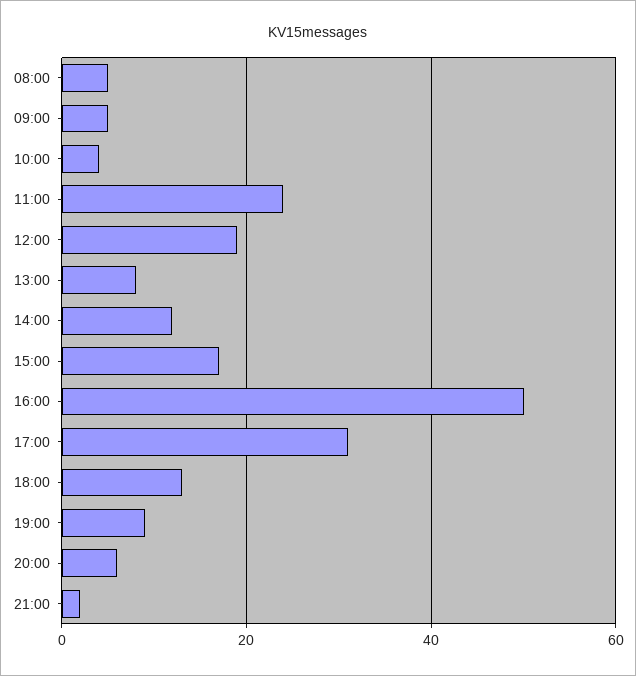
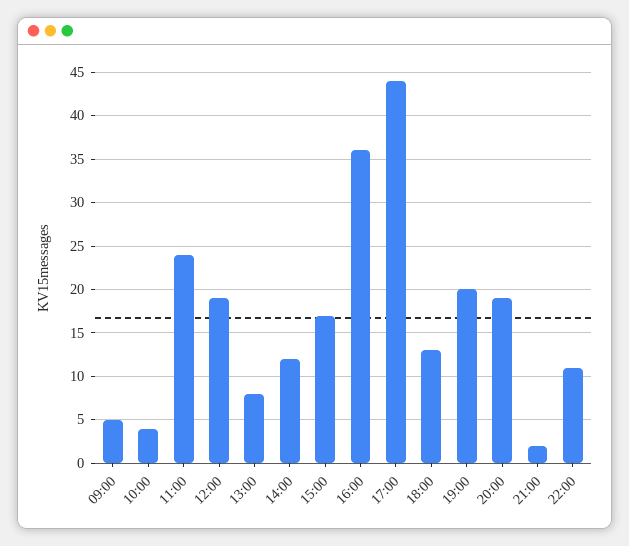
08:00: 5 -> none
16:00: 50 -> 36
17:00: 30 -> 44
19:00: 10 -> 20
20:00: 5 -> 19
22:00: none -> 11

